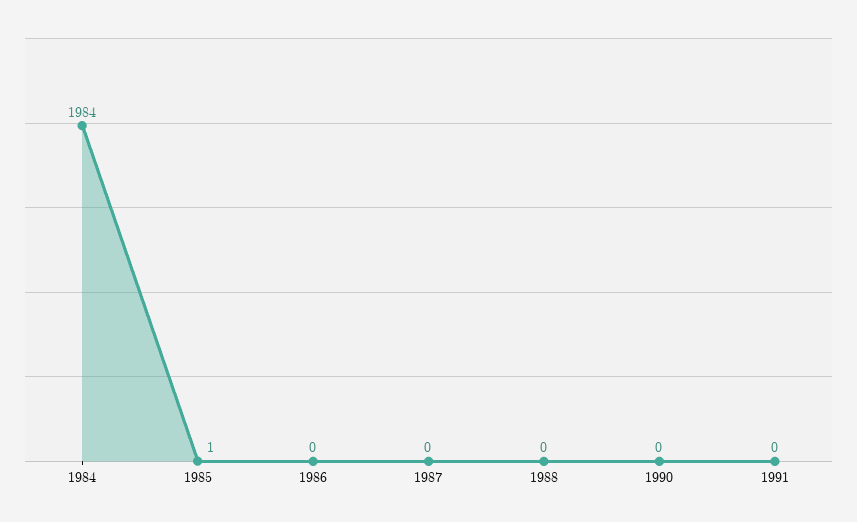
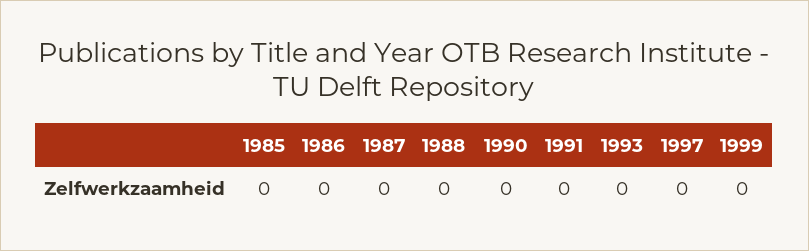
1984: 1984 -> none
1985: 1 -> 0
1993: none -> 0
1997: none -> 0
1999: none -> 0

